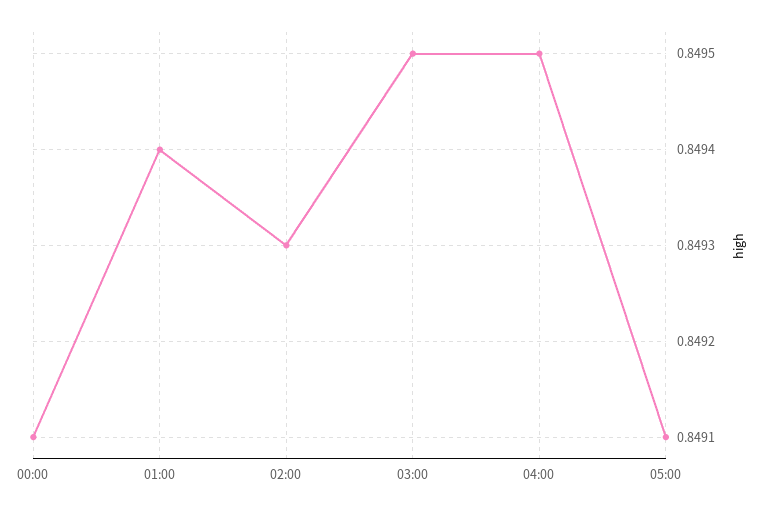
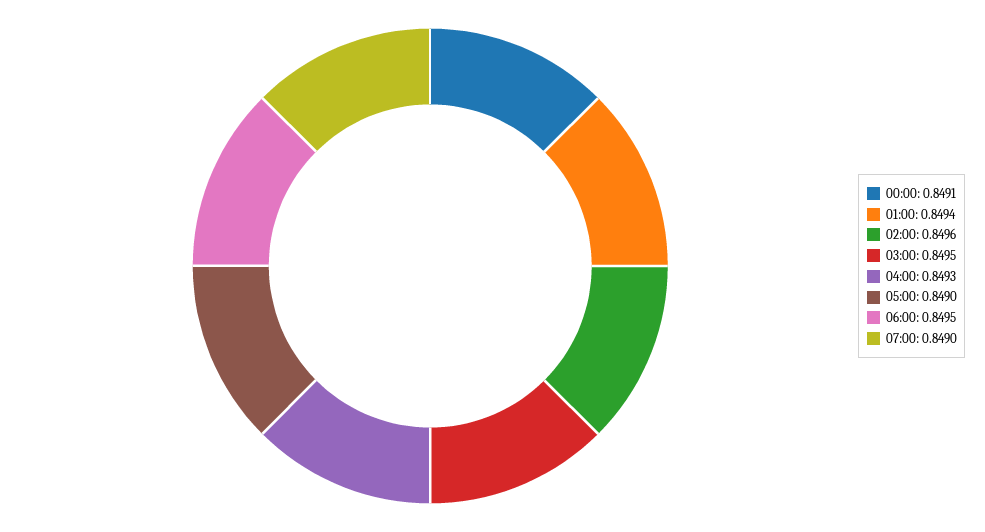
02:00: 0.8493 -> 0.8496
04:00: 0.8495 -> 0.8493
05:00: 0.8491 -> 0.849
06:00: none -> 0.8495
07:00: none -> 0.849

